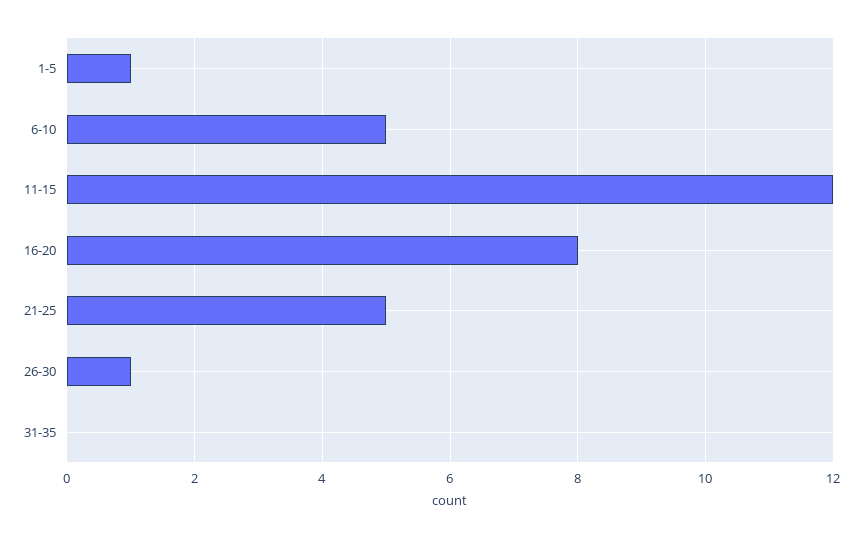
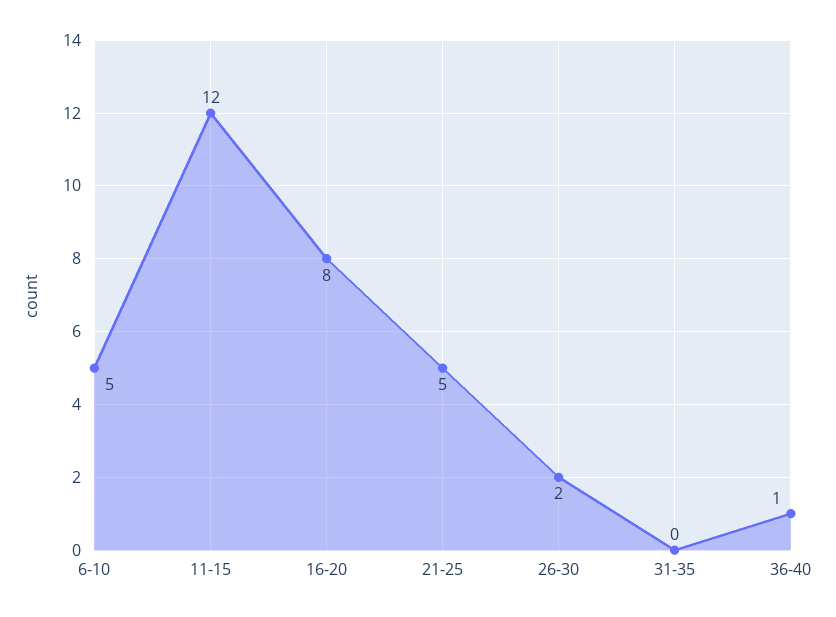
1-5: 1 -> none
26-30: 1 -> 2
36-40: none -> 1

